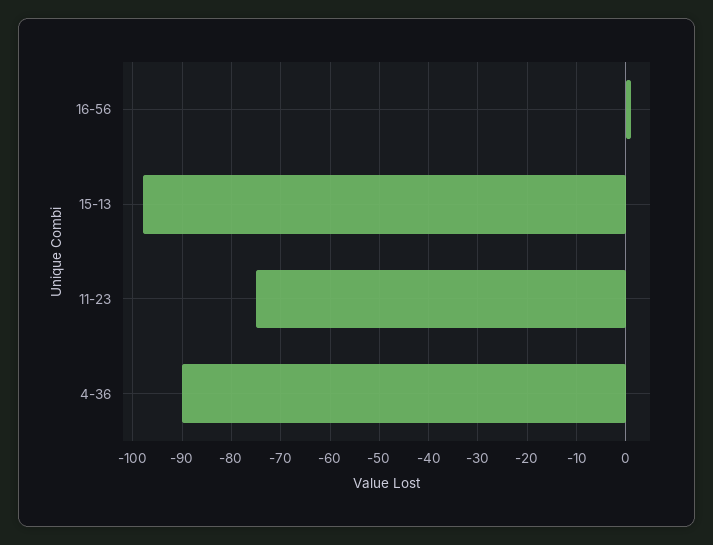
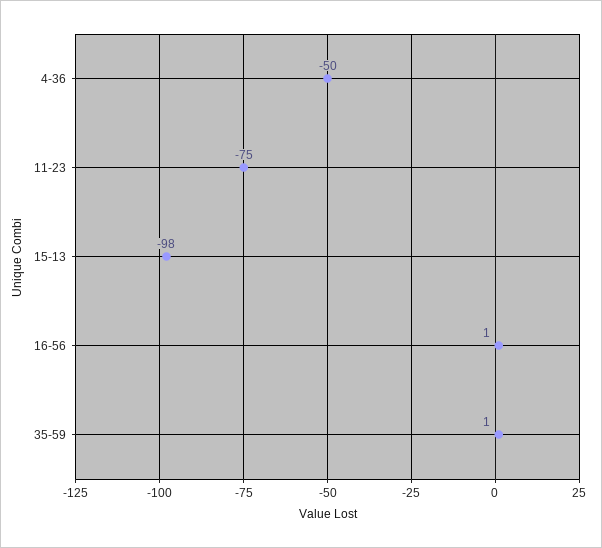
4-36: -90 -> -50
35-59: none -> 1

